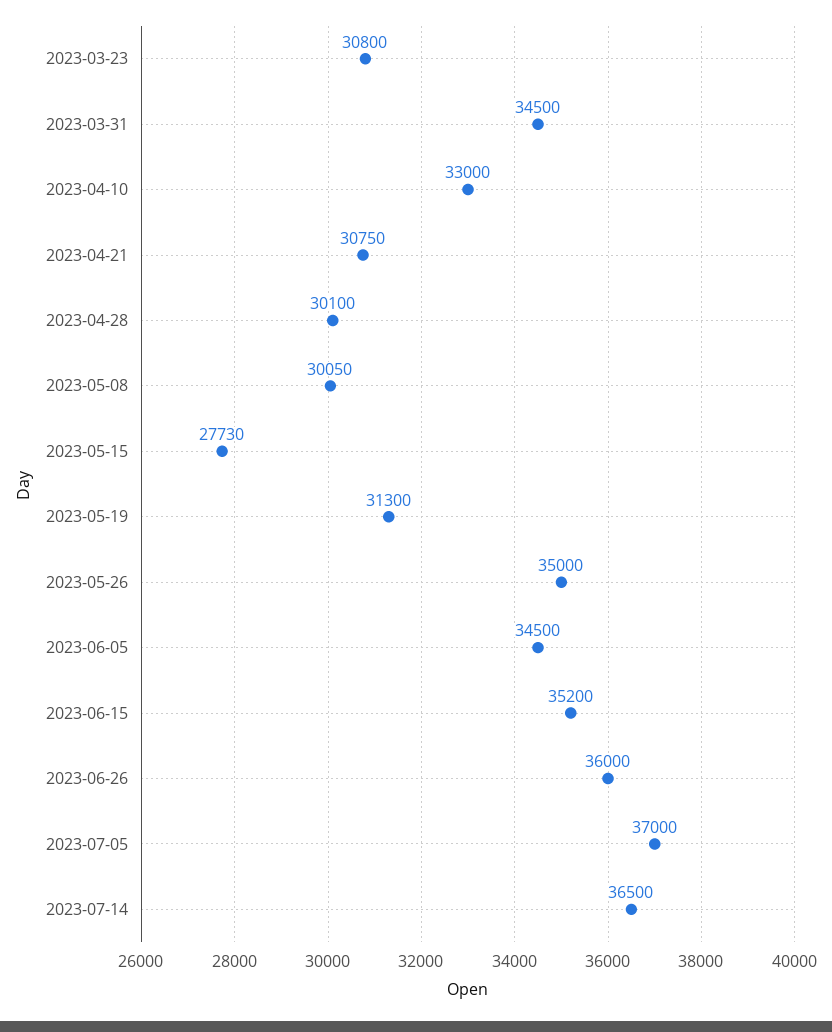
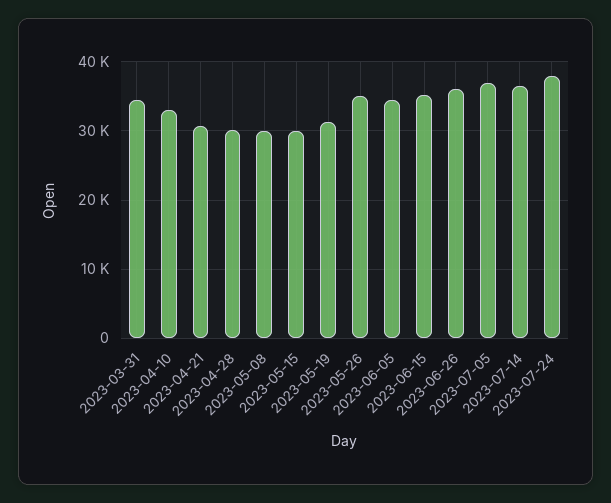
2023-03-23: 30800 -> none
2023-05-15: 27730 -> 30000
2023-07-24: none -> 38000

